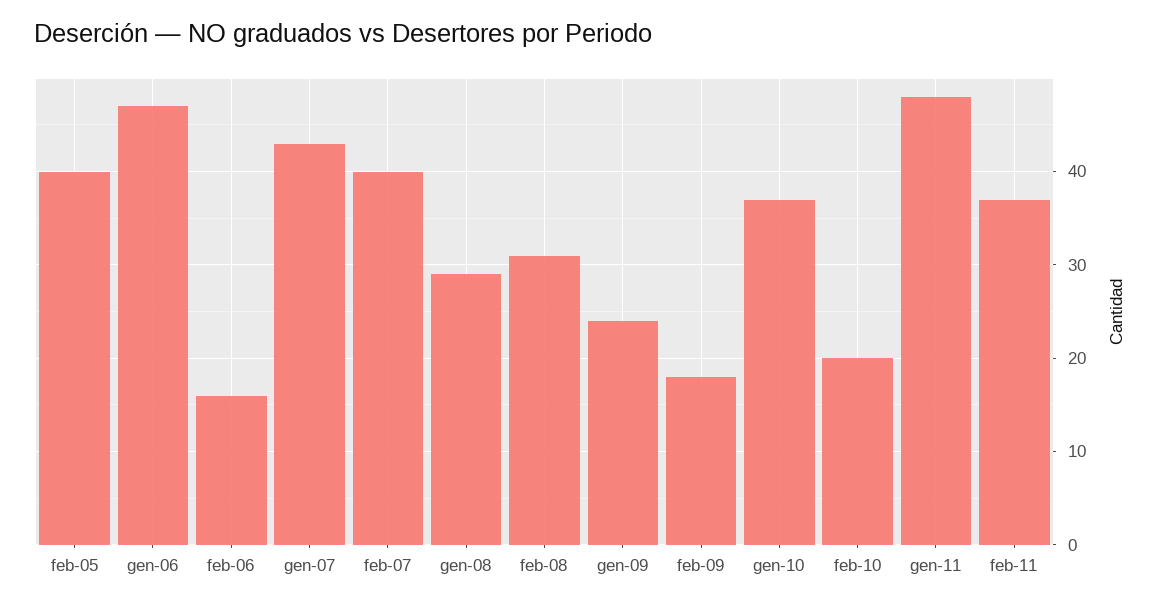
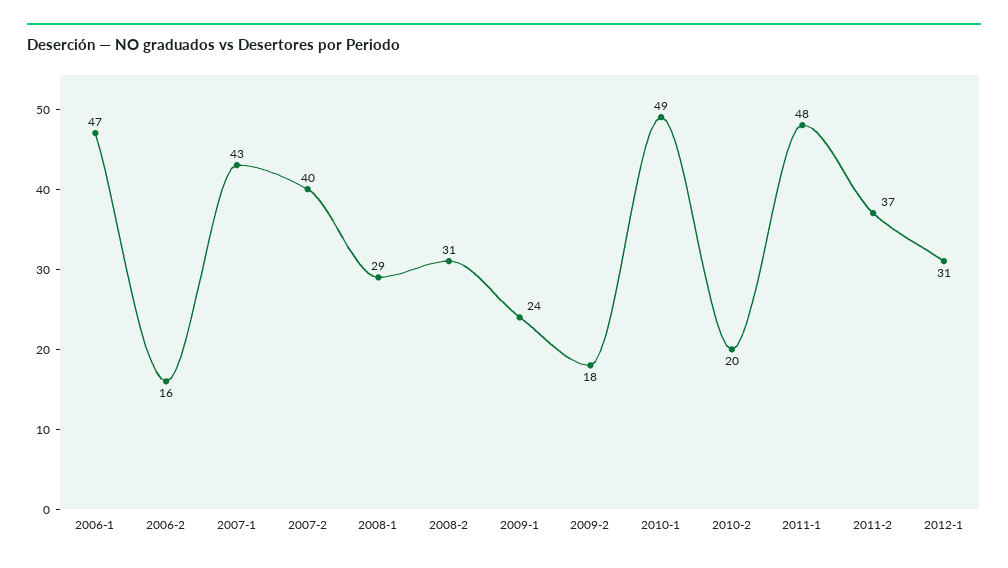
feb-05: 40 -> none
gen-10: 37 -> 49
2012-1: none -> 31

